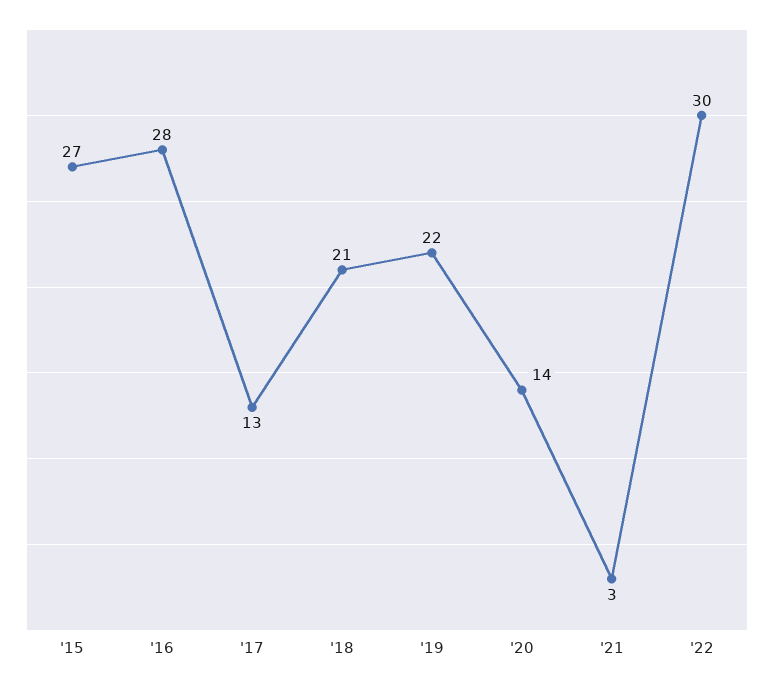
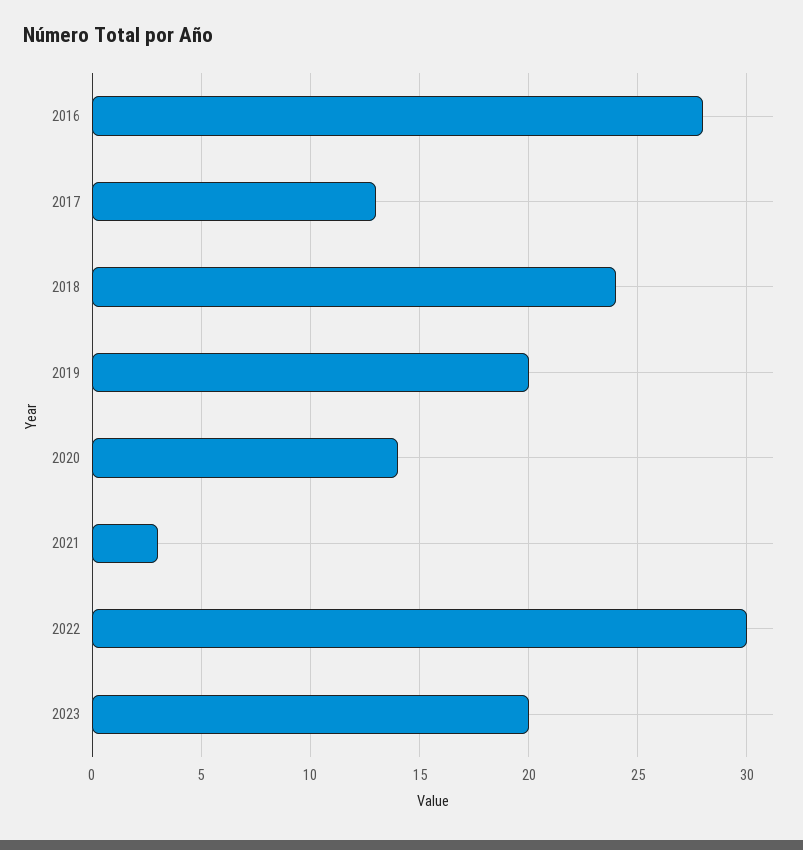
'15: 27 -> none
'18: 21 -> 24
'19: 22 -> 20
2023: none -> 20

